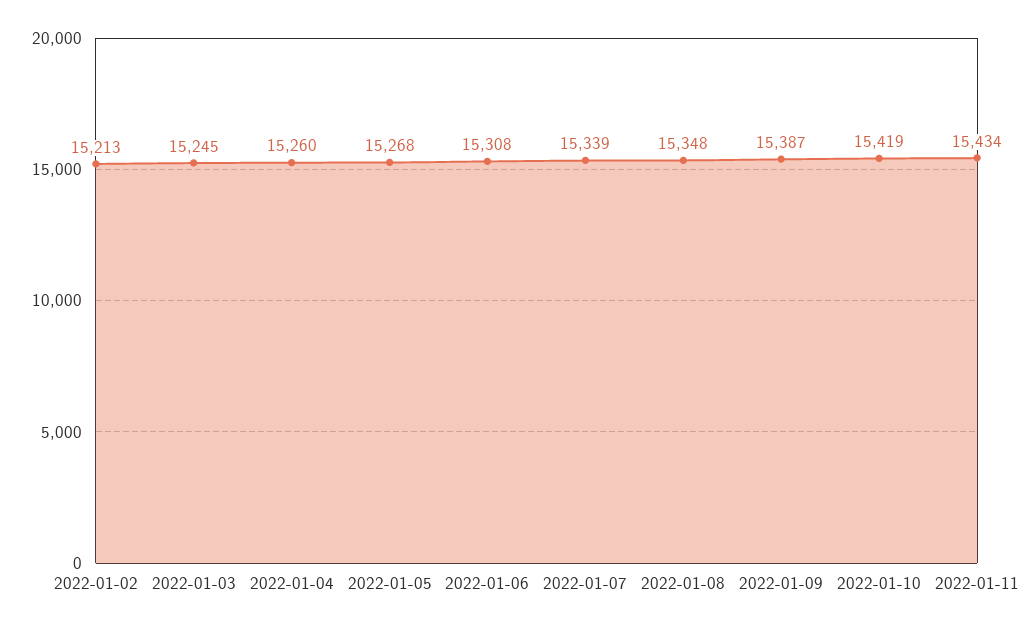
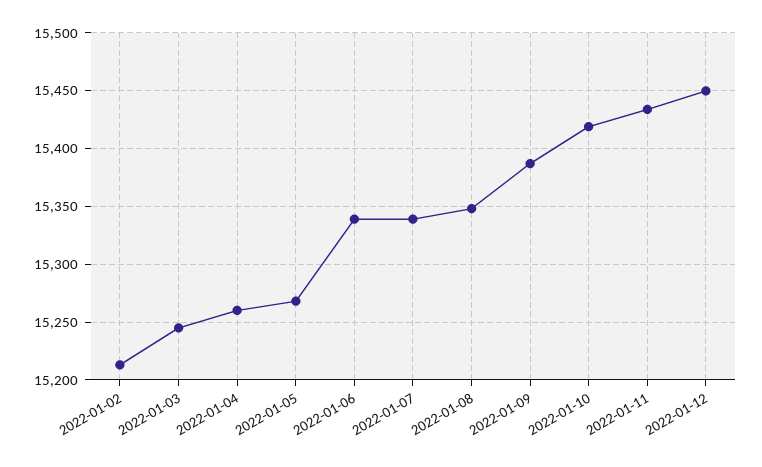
2022-01-06: 15308 -> 15340
2022-01-12: none -> 15450

